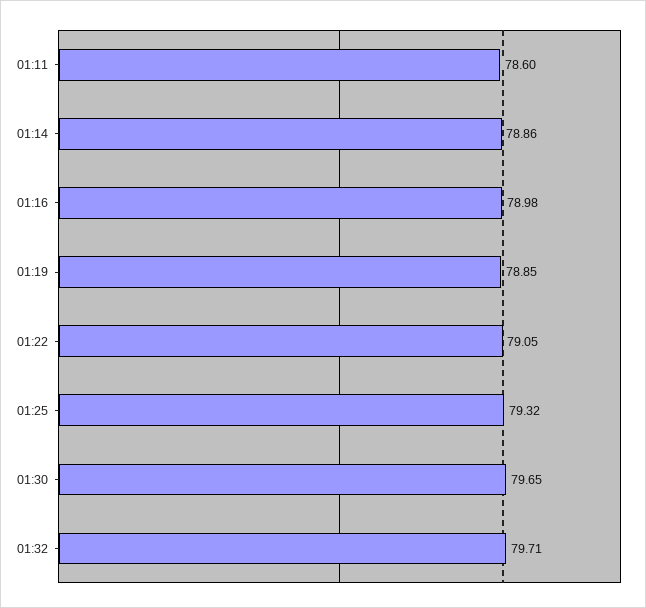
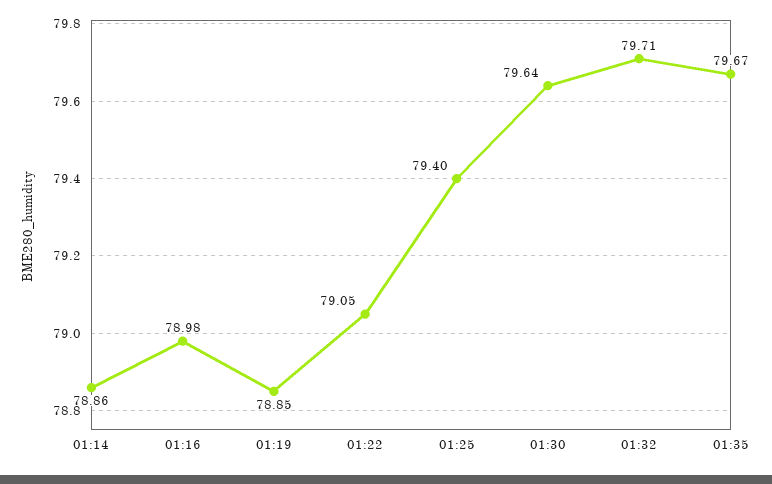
01:11: 78.6 -> none
01:25: 79.32 -> 79.4
01:30: 79.65 -> 79.64
01:35: none -> 79.67

